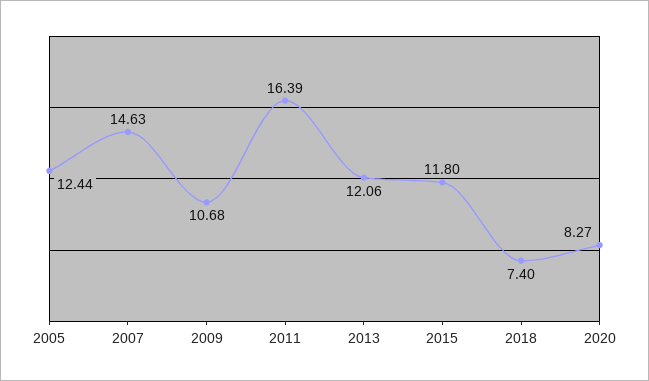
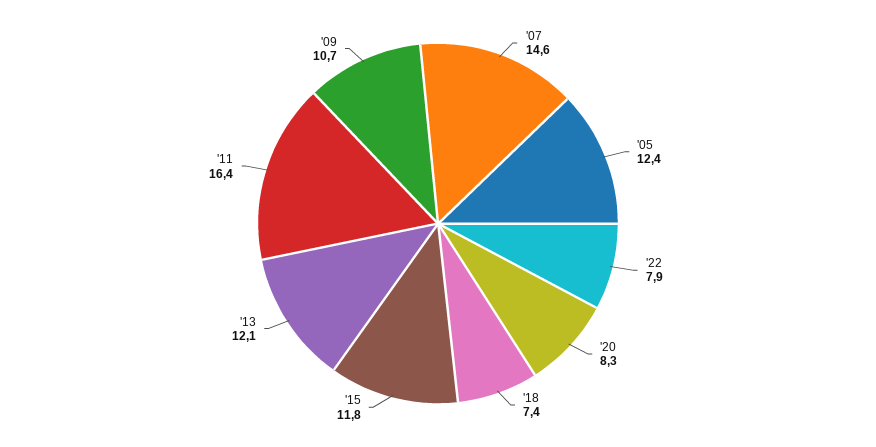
'22: none -> 7.9

